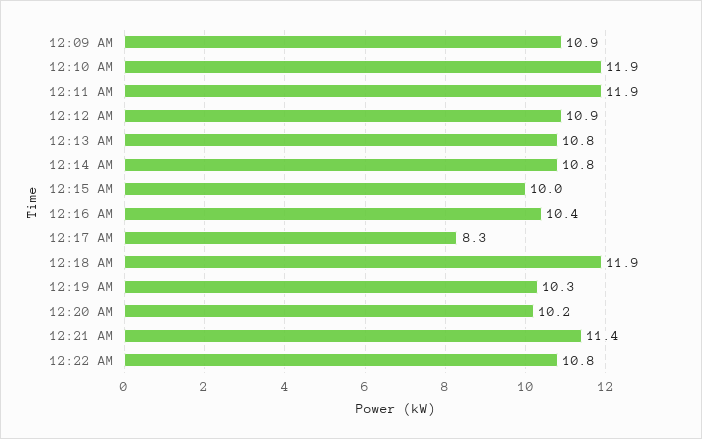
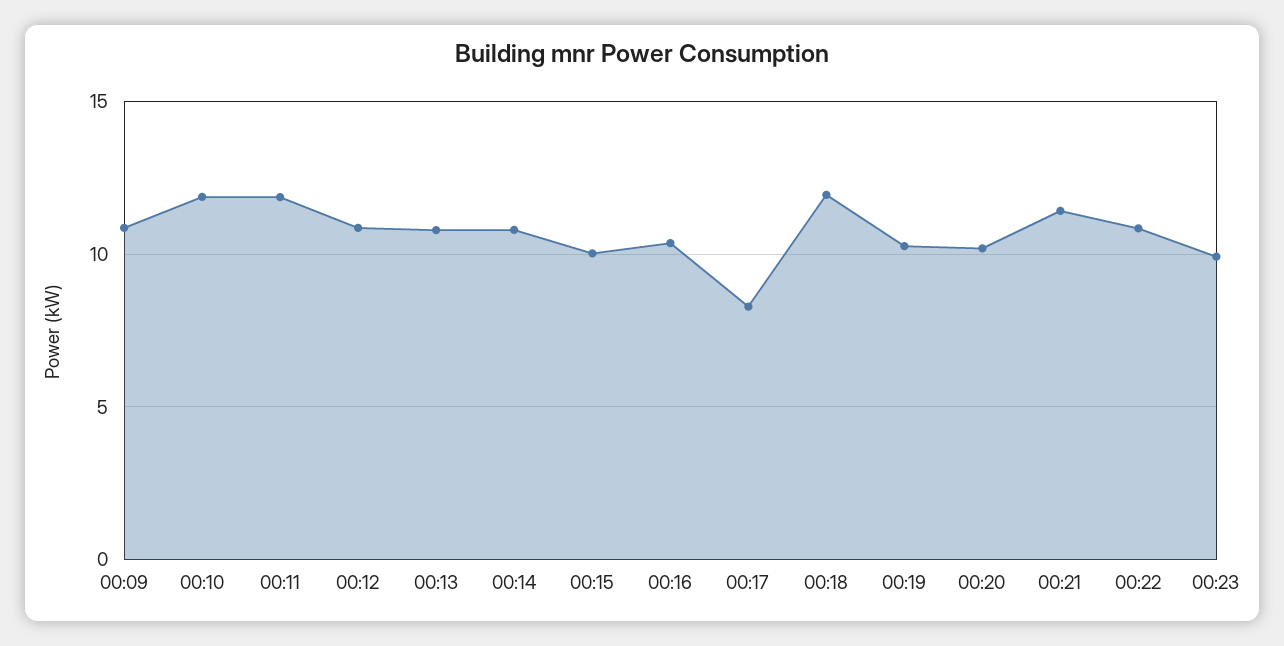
00:23: none -> 10

